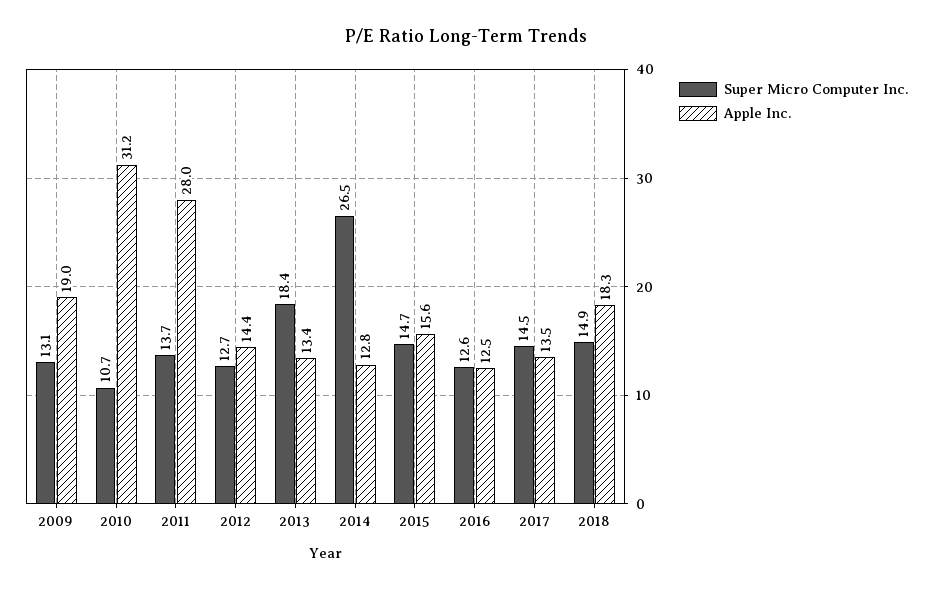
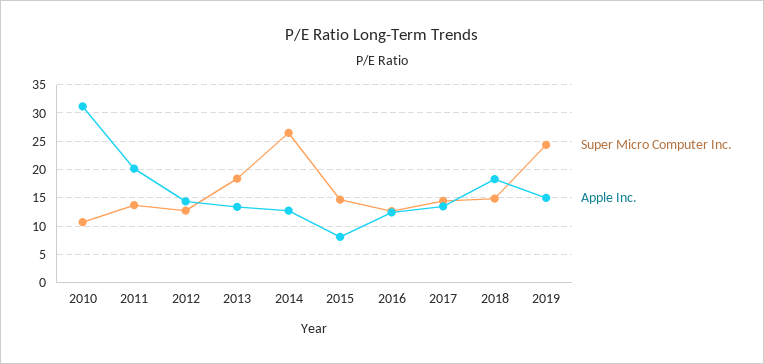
Super Micro Computer Inc., 2009: 13.1 -> none
Apple Inc., 2009: 19 -> none
Apple Inc., 2011: 28 -> 20
Apple Inc., 2015: 15.6 -> 7.5
Super Micro Computer Inc., 2019: none -> 25
Apple Inc., 2019: none -> 15

